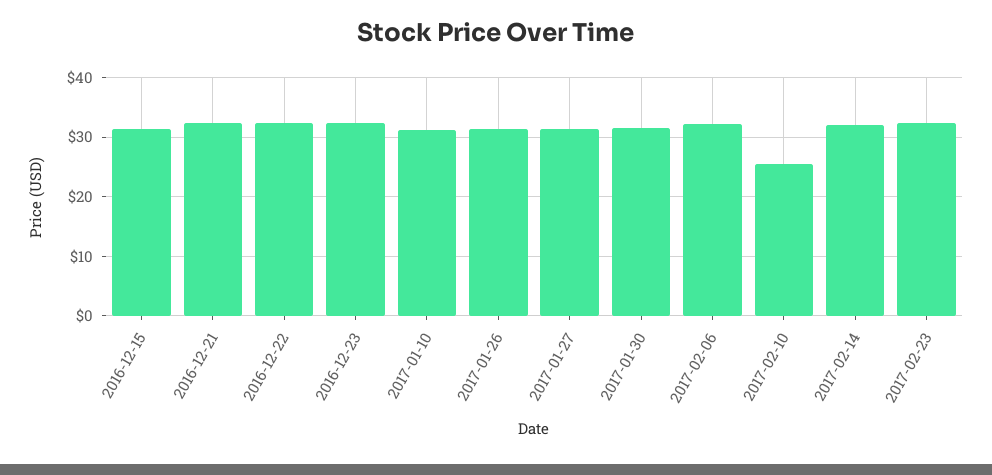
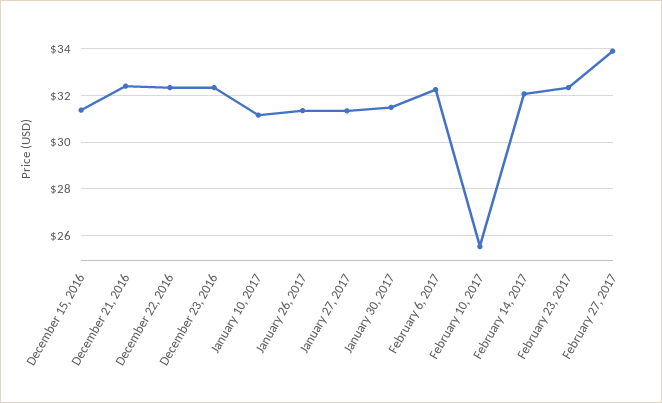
February 27, 2017: none -> 34

